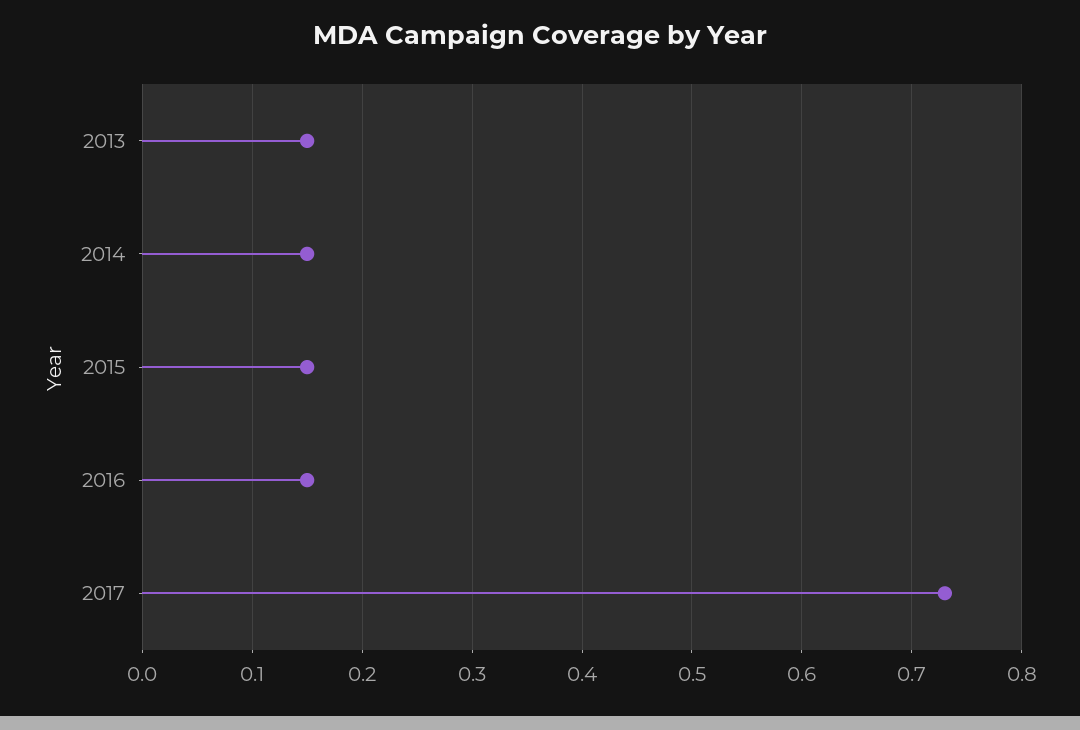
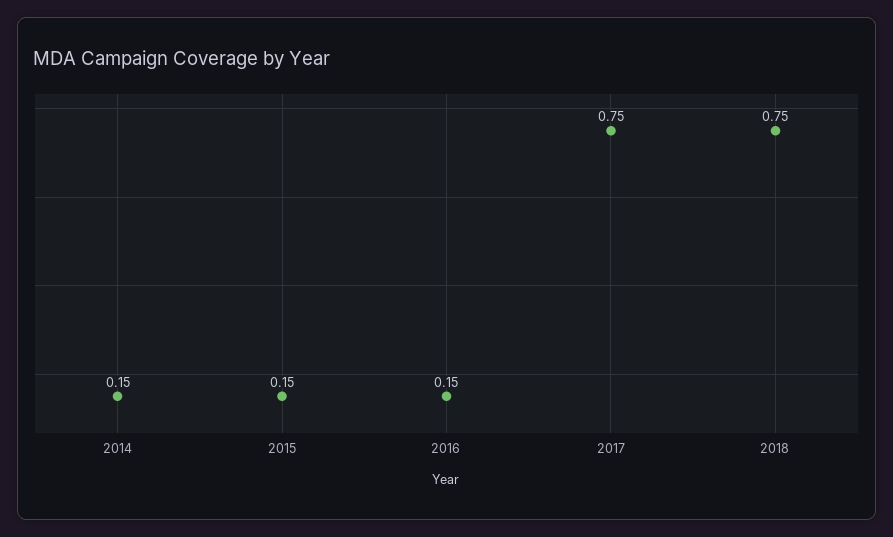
2013: 0.15 -> none
2017: 0.73 -> 0.75
2018: none -> 0.75

